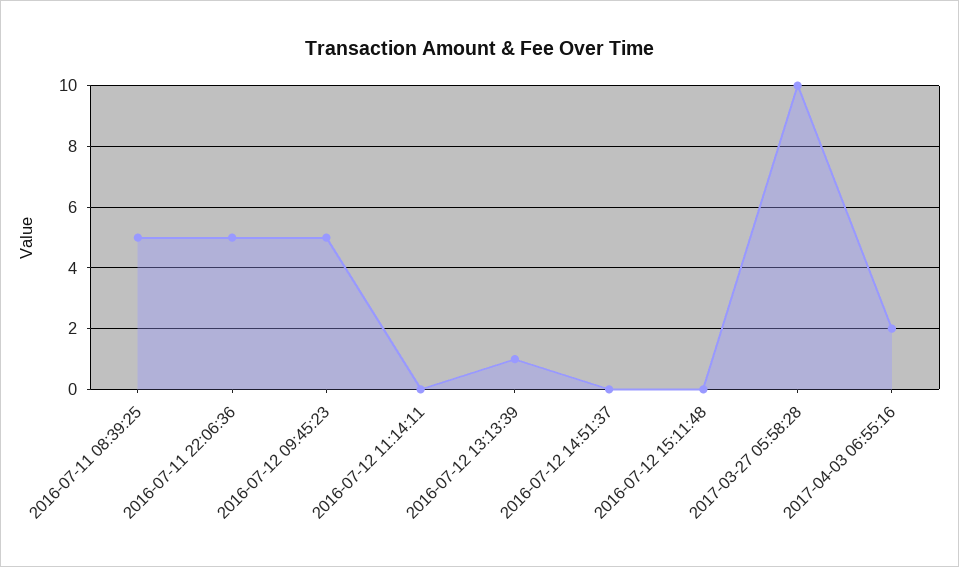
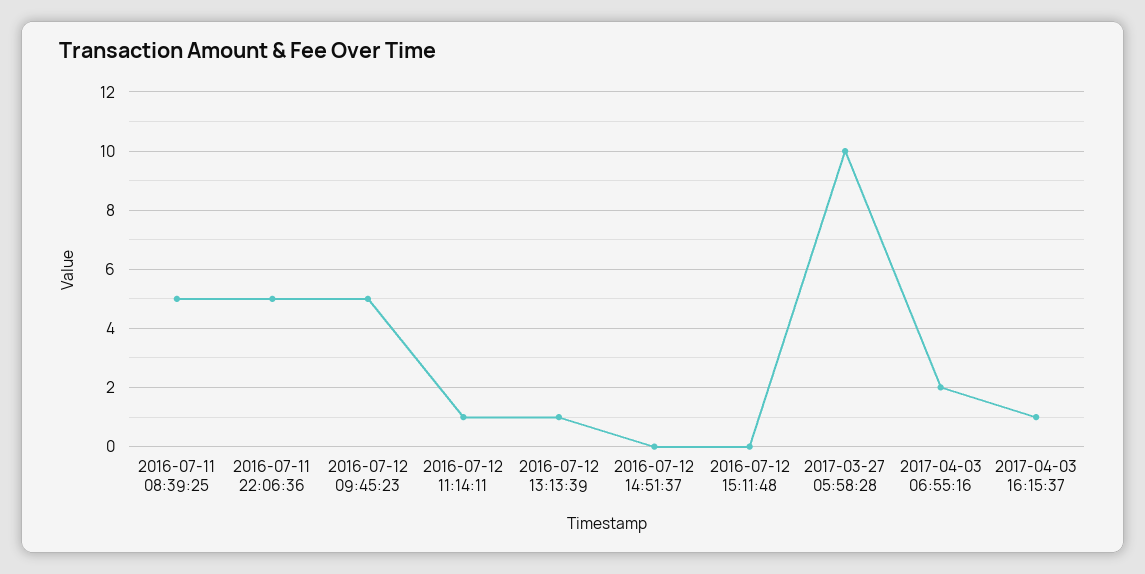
2016-07-12 11:14:11: 0 -> 1
2017-04-03 16:15:37: none -> 1

